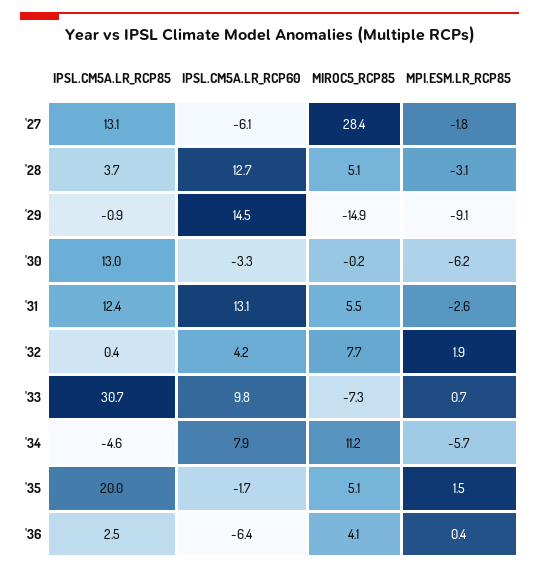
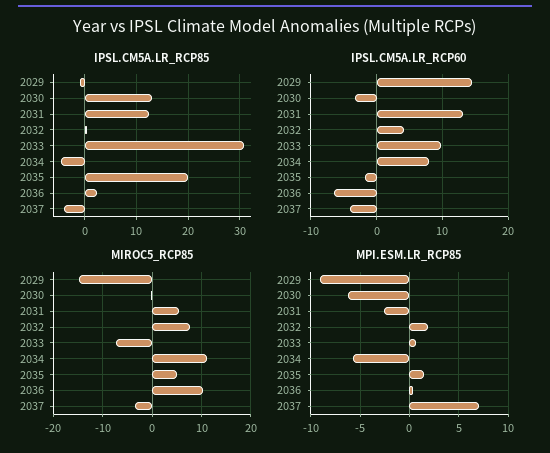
IPSL.CM5A.LR_RCP85, '27: 13.1 -> none
IPSL.CM5A.LR_RCP60, '27: -6.1 -> none
MIROC5_RCP85, '27: 28.4 -> none
MPI.ESM.LR_RCP85, '27: -1.8 -> none
IPSL.CM5A.LR_RCP85, '28: 3.7 -> none
IPSL.CM5A.LR_RCP60, '28: 12.7 -> none
MIROC5_RCP85, '28: 5.1 -> none
MPI.ESM.LR_RCP85, '28: -3.1 -> none
MIROC5_RCP85, '36: 4.1 -> 10
IPSL.CM5A.LR_RCP85, 2037: none -> -4
IPSL.CM5A.LR_RCP60, 2037: none -> -4
MIROC5_RCP85, 2037: none -> -4
MPI.ESM.LR_RCP85, 2037: none -> 7

